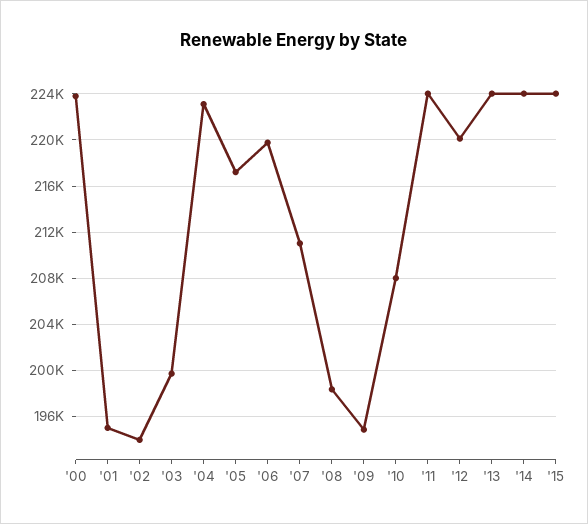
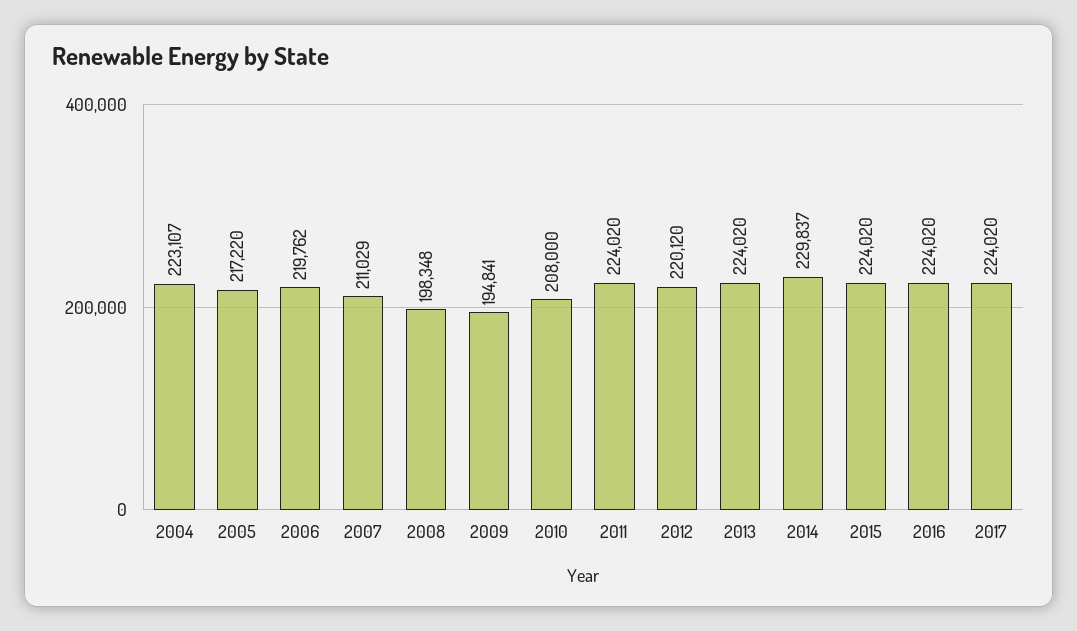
'00: 224000 -> none
'01: 195000 -> none
'02: 194000 -> none
'03: 200000 -> none
'14: 224000 -> 229837
2016: none -> 224020
2017: none -> 224020

